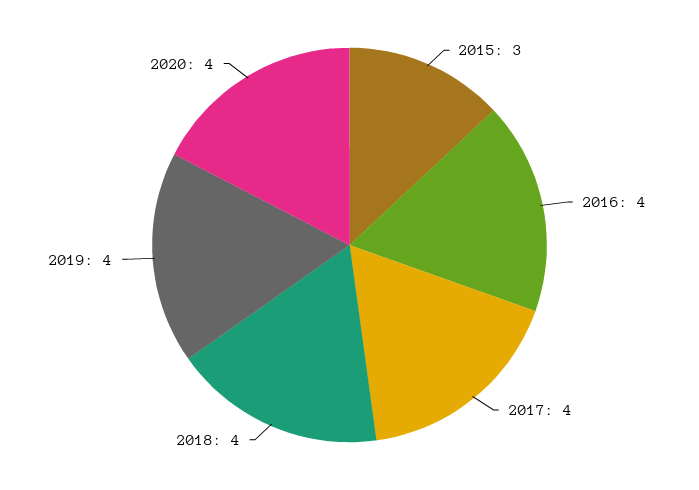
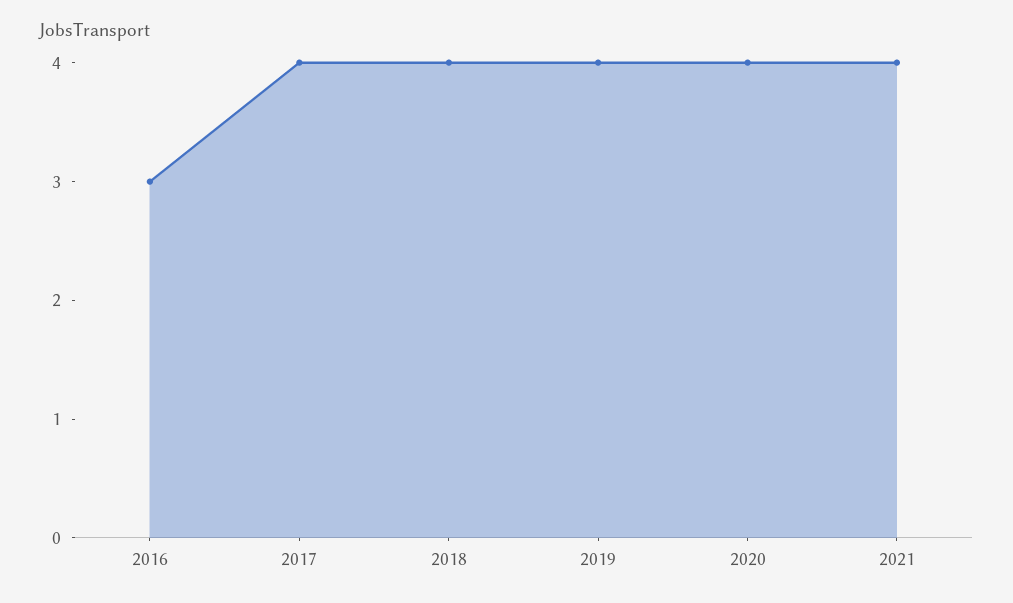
2015: 3 -> none
2016: 4 -> 3
2021: none -> 4

